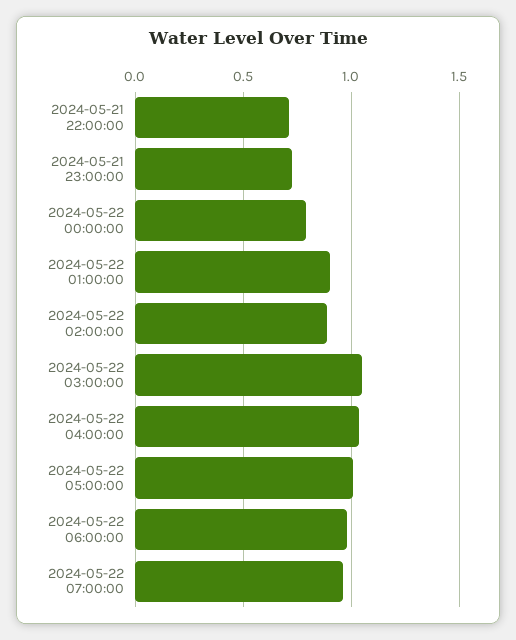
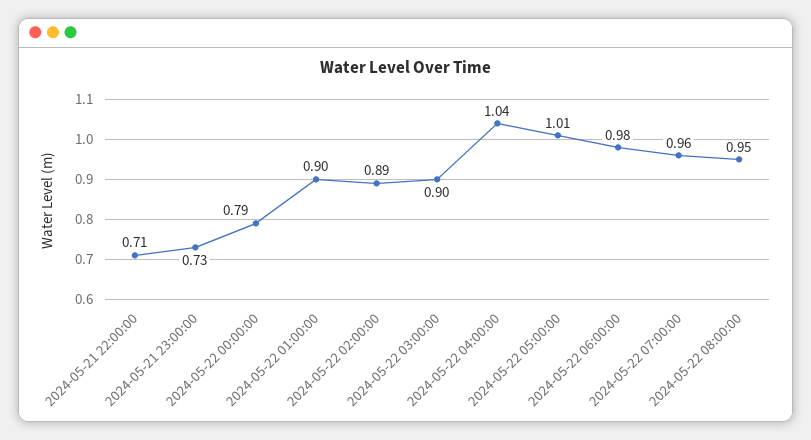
2024-05-22 03:00:00: 1.05 -> 0.9
2024-05-22 08:00:00: none -> 0.95

